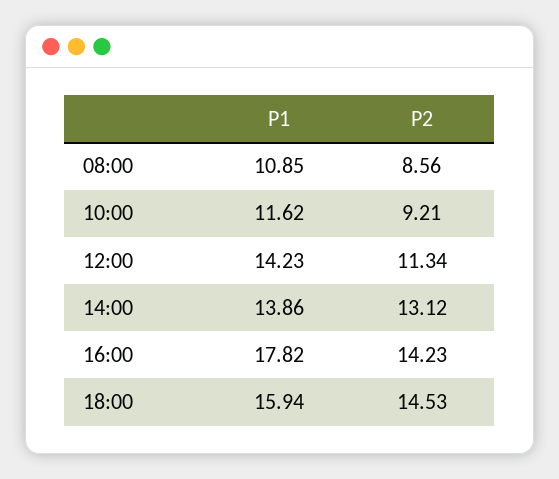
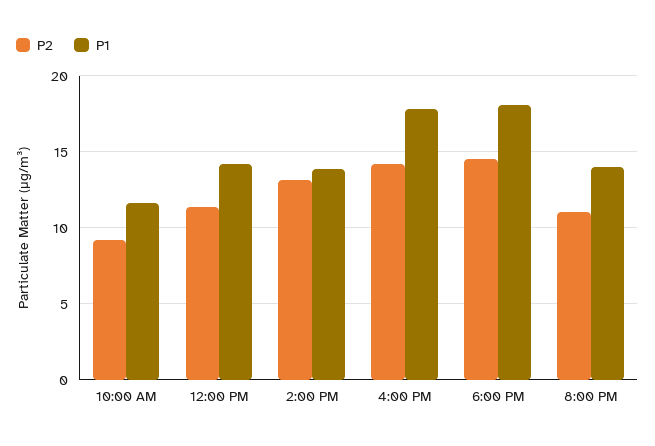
P1, 08:00: 10.85 -> none
P2, 08:00: 8.56 -> none
P1, 18:00: 15.94 -> 18
P2, 8:00 PM: none -> 11
P1, 8:00 PM: none -> 14

